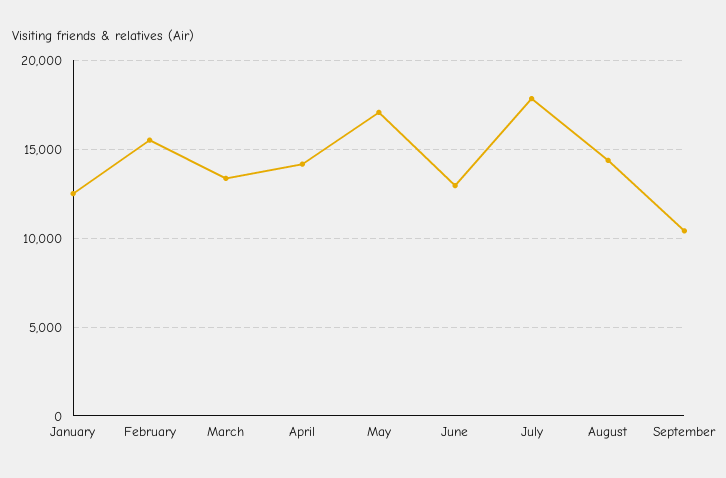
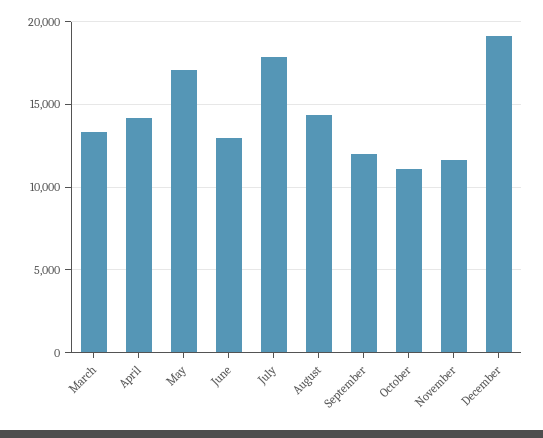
January: 12500 -> none
February: 15500 -> none
September: 10500 -> 12000
October: none -> 11000
November: none -> 11500
December: none -> 19000

